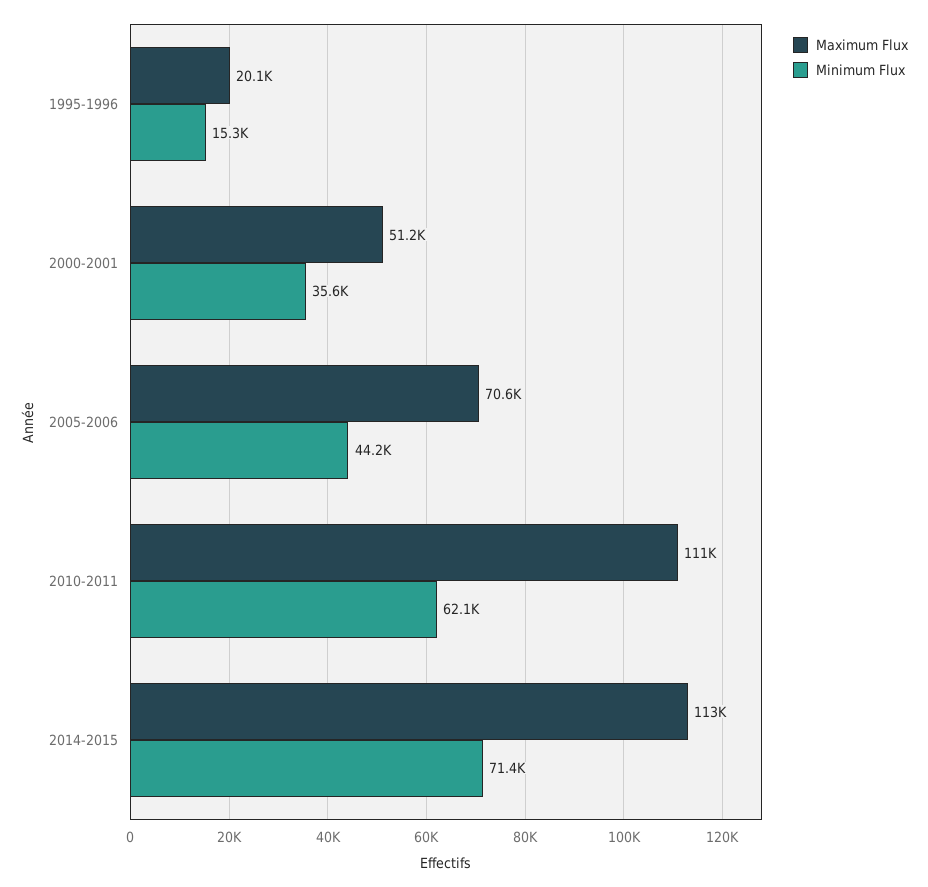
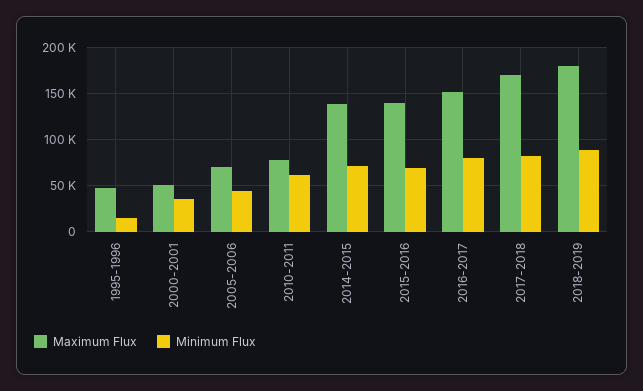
Maximum Flux, 1995-1996: 20100 -> 50000
Maximum Flux, 2010-2011: 111000 -> 80000
Maximum Flux, 2014-2015: 113000 -> 140000
Maximum Flux, 2015-2016: none -> 140000
Minimum Flux, 2015-2016: none -> 70000
Maximum Flux, 2016-2017: none -> 150000
Minimum Flux, 2016-2017: none -> 80000
Maximum Flux, 2017-2018: none -> 170000
Minimum Flux, 2017-2018: none -> 80000
Maximum Flux, 2018-2019: none -> 180000
Minimum Flux, 2018-2019: none -> 90000

